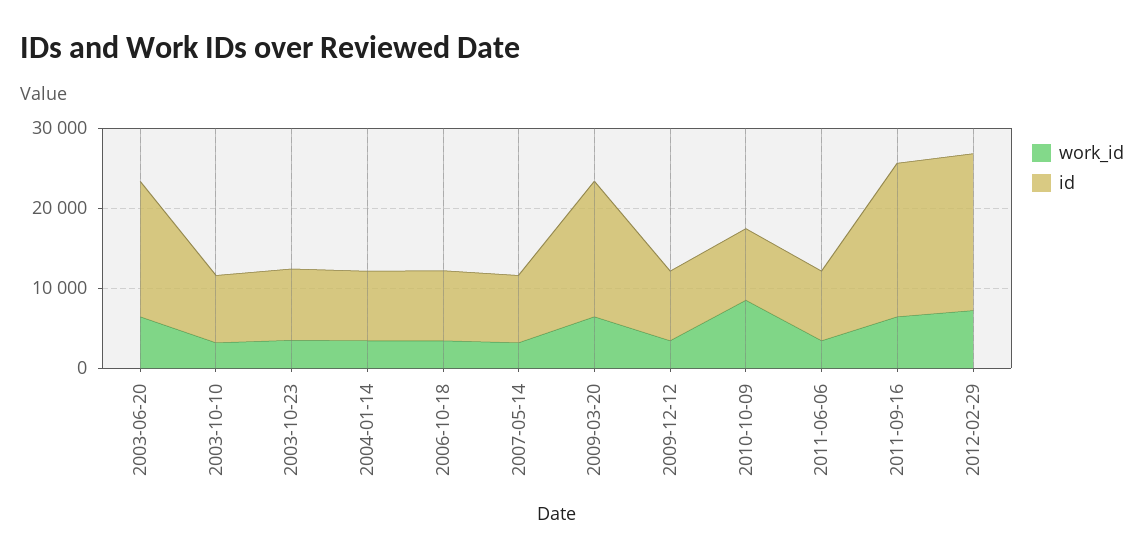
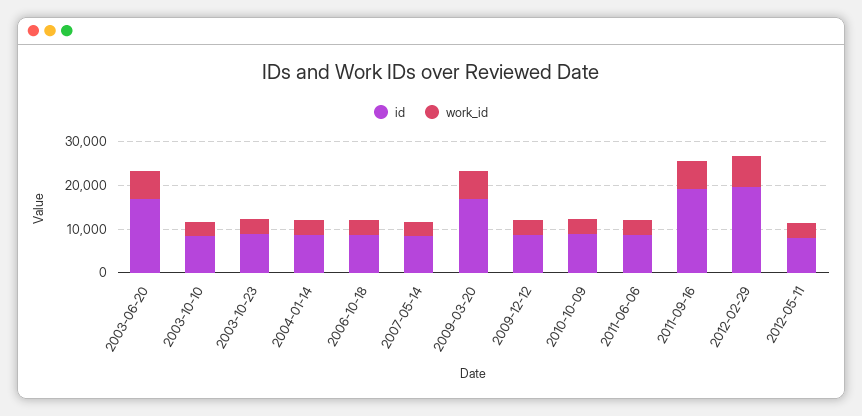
work_id, 2010-10-09: 8000 -> 4000
id, 2012-05-11: none -> 8000
work_id, 2012-05-11: none -> 4000

